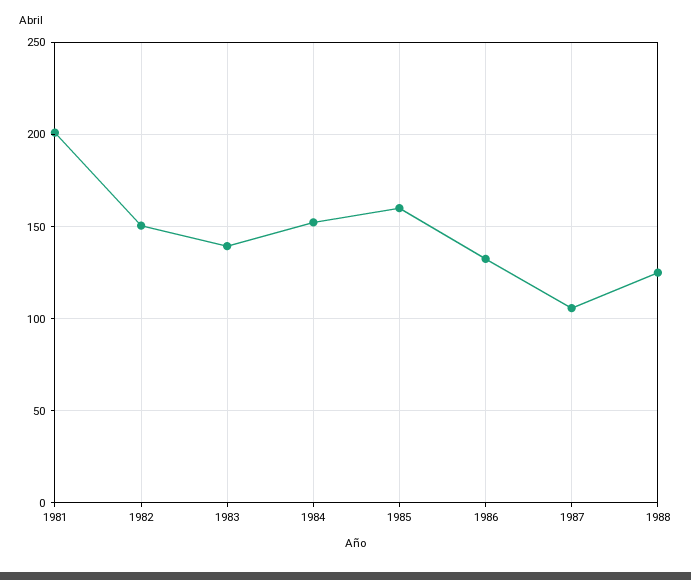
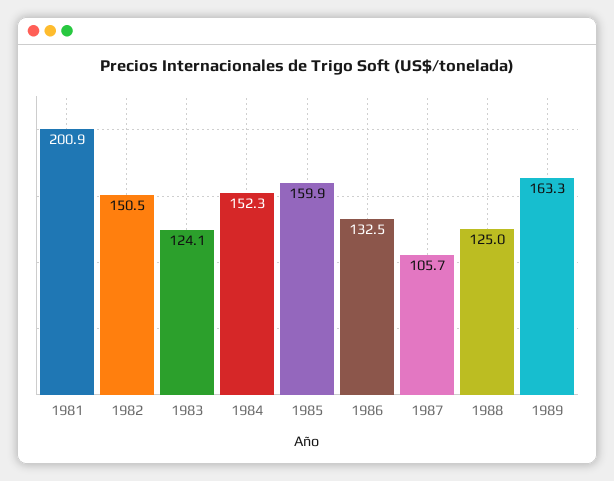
1983: 140 -> 124.1
1989: none -> 163.3

